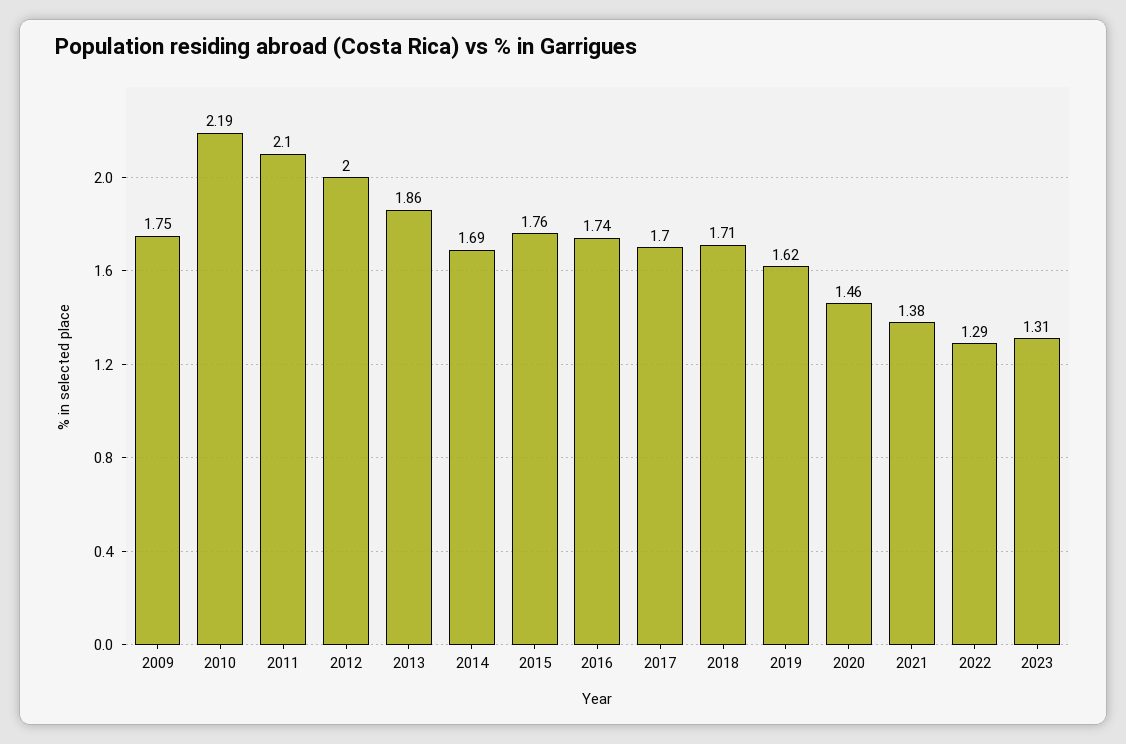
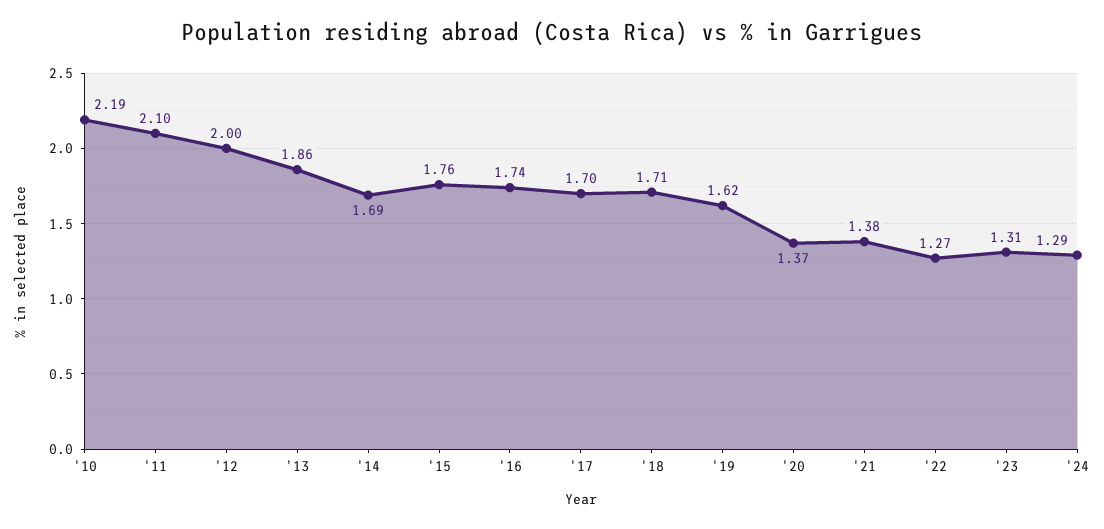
2009: 1.75 -> none
2020: 1.46 -> 1.37
2022: 1.29 -> 1.27
'24: none -> 1.29

